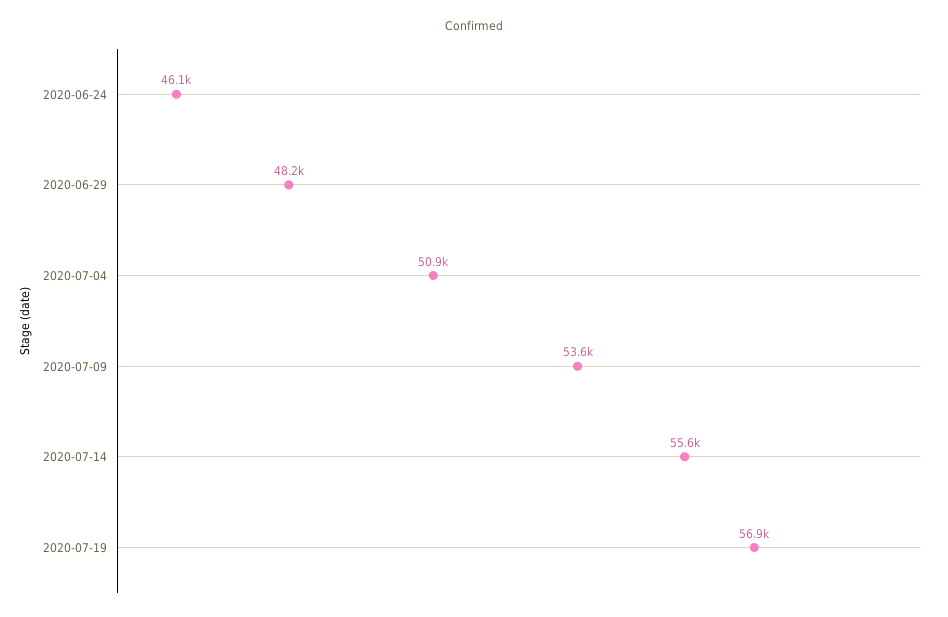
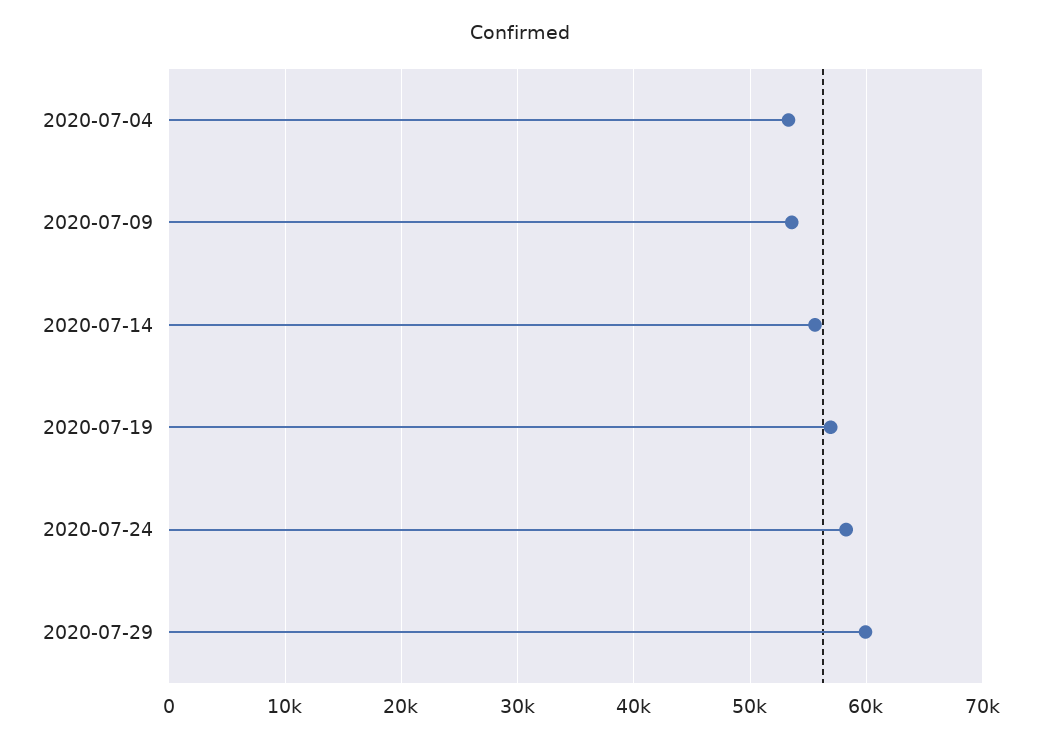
2020-06-24: 46100 -> none
2020-06-29: 48200 -> none
2020-07-04: 50900 -> 53000
2020-07-24: none -> 58000
2020-07-29: none -> 60000

